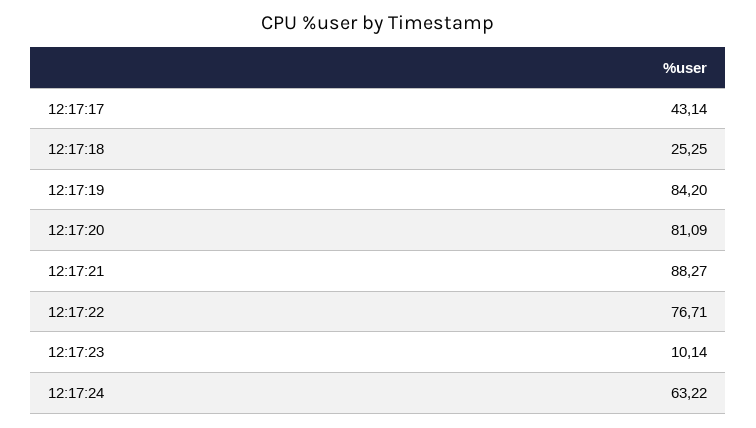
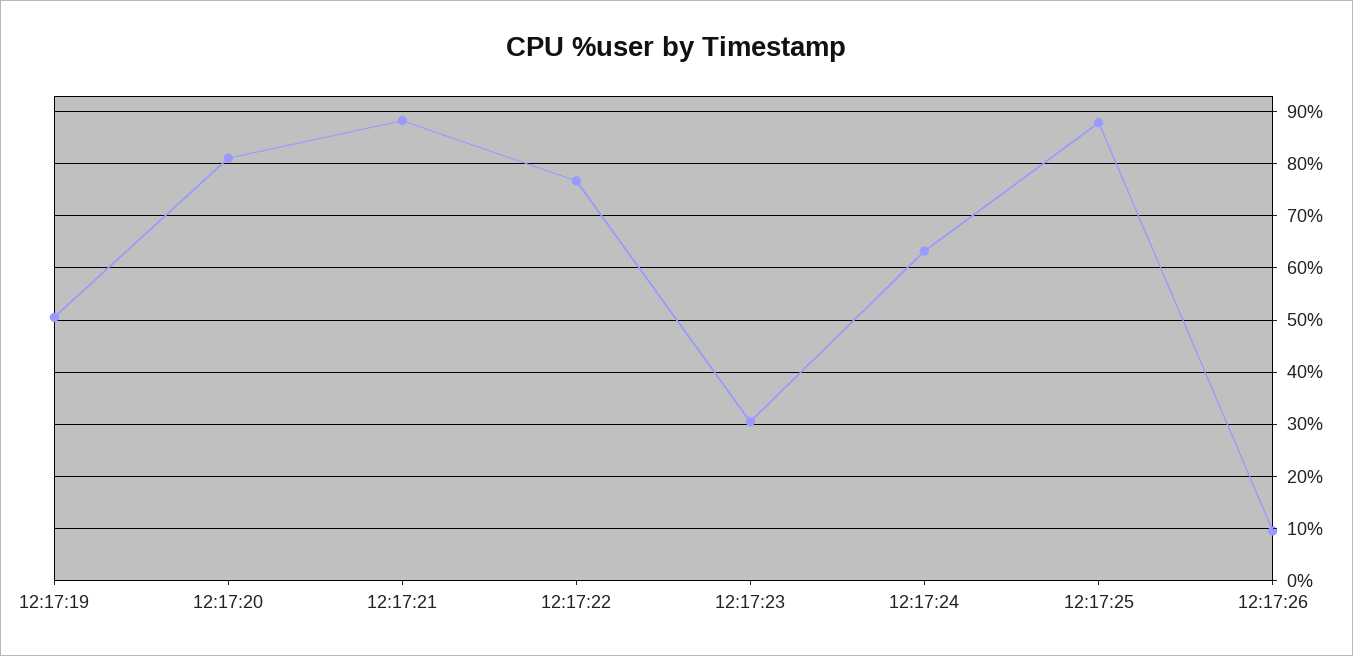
12:17:17: 43.14 -> none
12:17:18: 25.25 -> none
12:17:19: 84.2 -> 50
12:17:23: 10.14 -> 30
12:17:25: none -> 88
12:17:26: none -> 10

